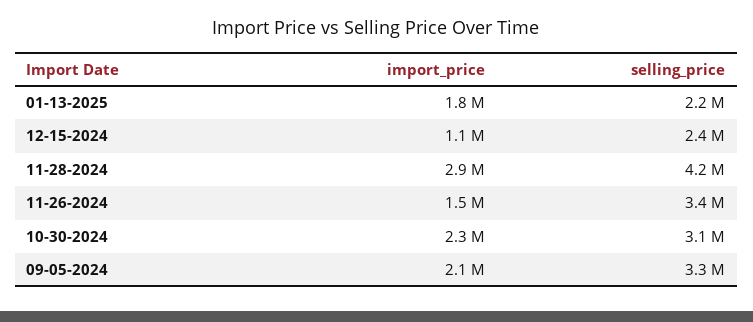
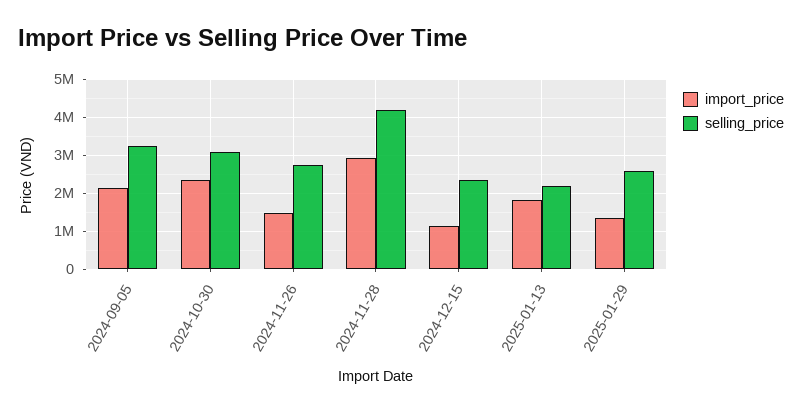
selling_price, 11-26-2024: 3400000 -> 2800000
import_price, 2025-01-29: none -> 1400000
selling_price, 2025-01-29: none -> 2600000

